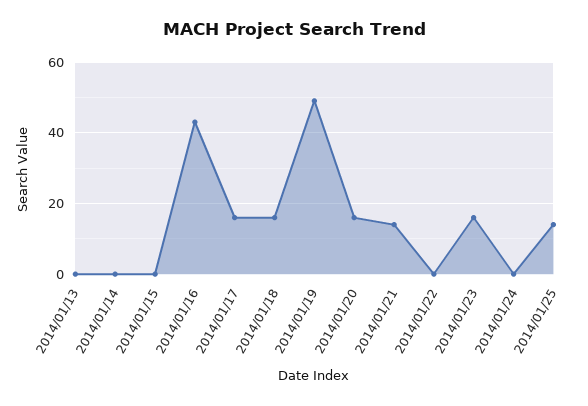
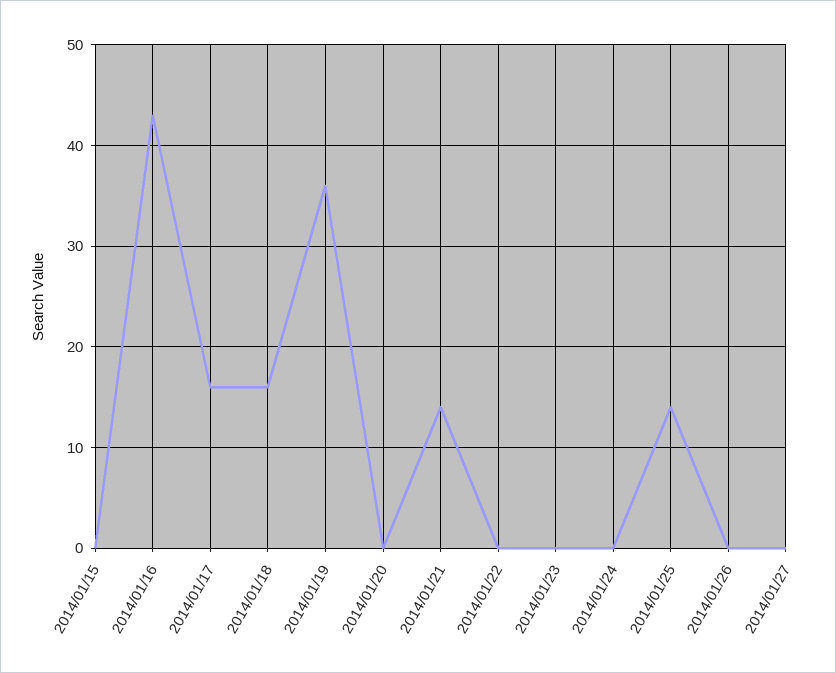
2014/01/13: 0 -> none
2014/01/14: 0 -> none
2014/01/19: 50 -> 36
2014/01/20: 15 -> 0
2014/01/23: 15 -> 0
2014/01/26: none -> 0
2014/01/27: none -> 0

